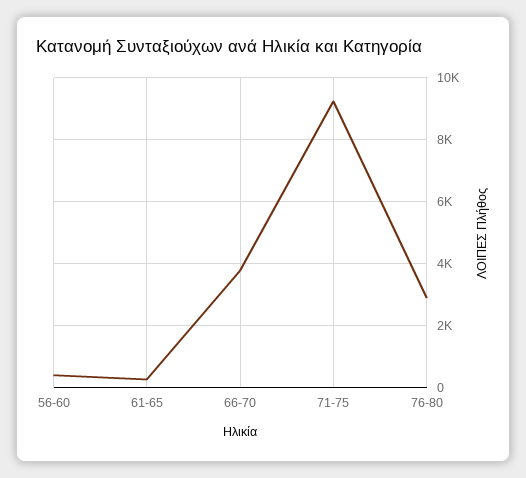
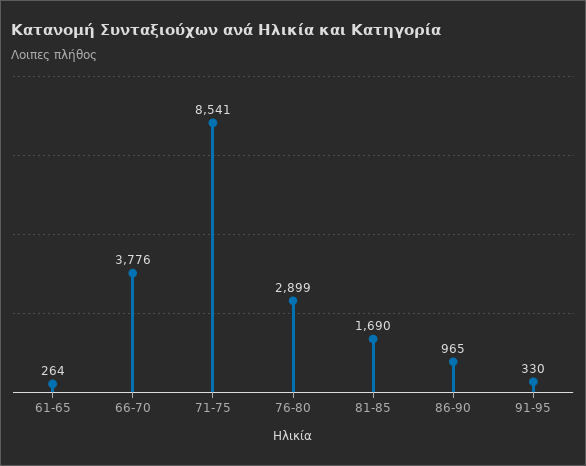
56-60: 400 -> none
71-75: 9200 -> 8541
81-85: none -> 1690
86-90: none -> 965
91-95: none -> 330

